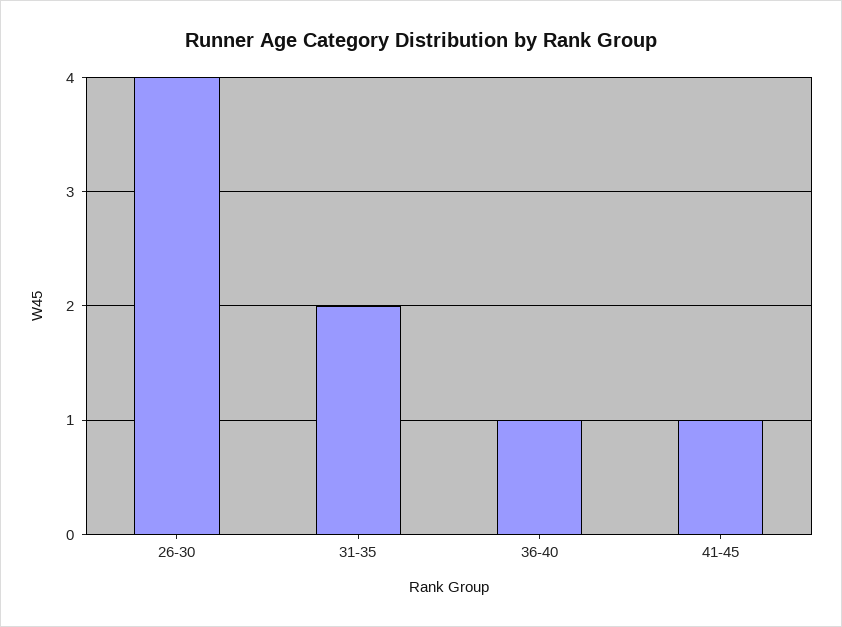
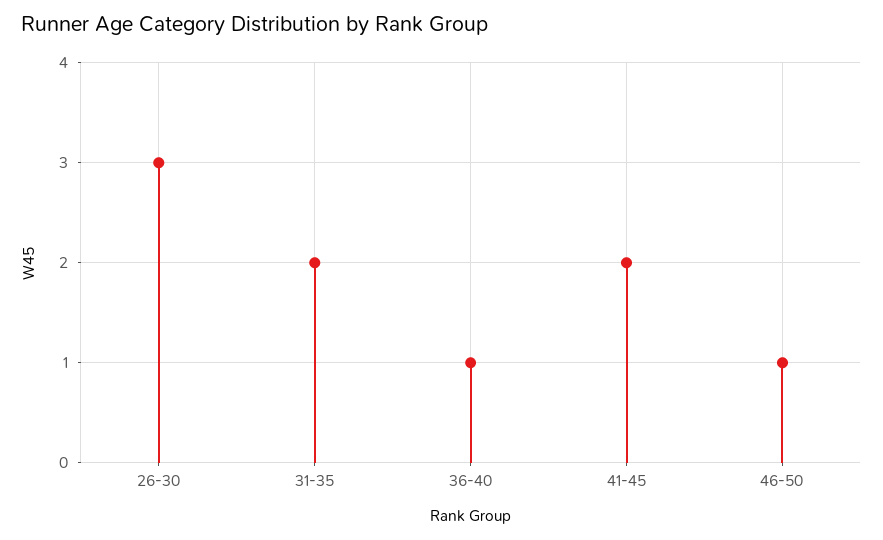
26-30: 4 -> 3
41-45: 1 -> 2
46-50: none -> 1

